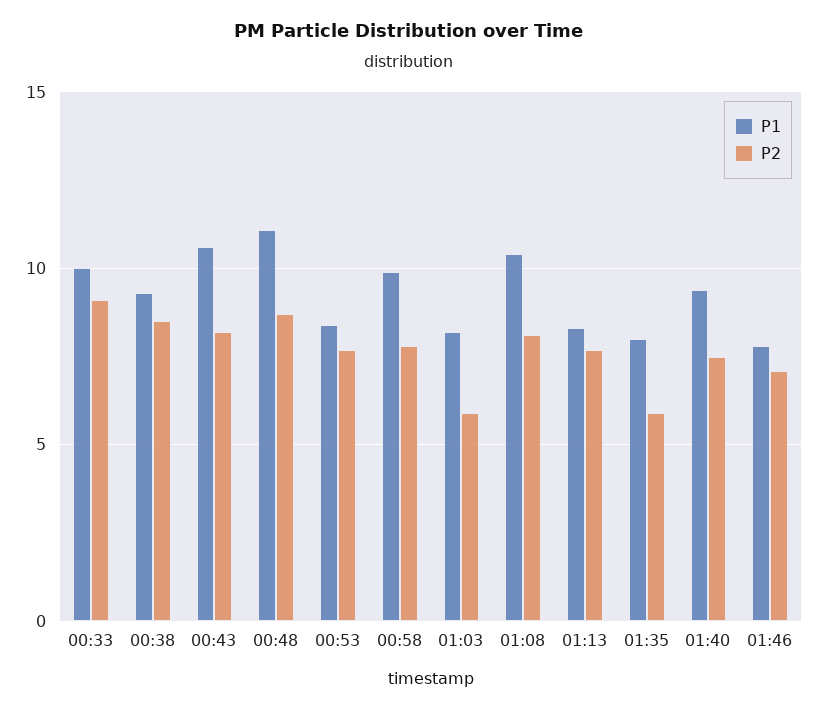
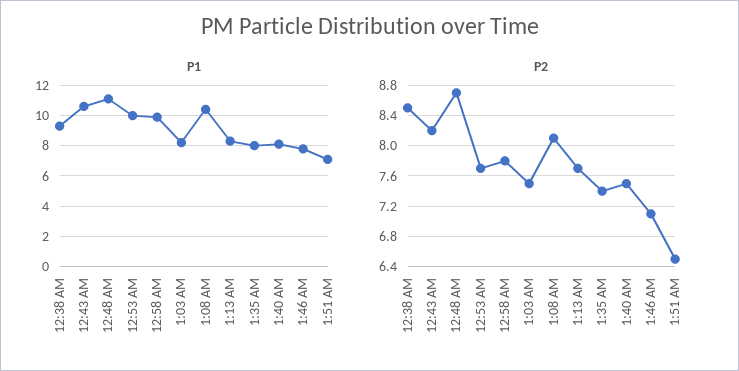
P1, 00:33: 10 -> none
P2, 00:33: 9 -> none
P1, 00:53: 8.5 -> 10
P2, 01:03: 6 -> 7.5
P2, 01:35: 6 -> 7.4
P1, 01:40: 9.5 -> 8
P1, 1:51 AM: none -> 7
P2, 1:51 AM: none -> 6.5

